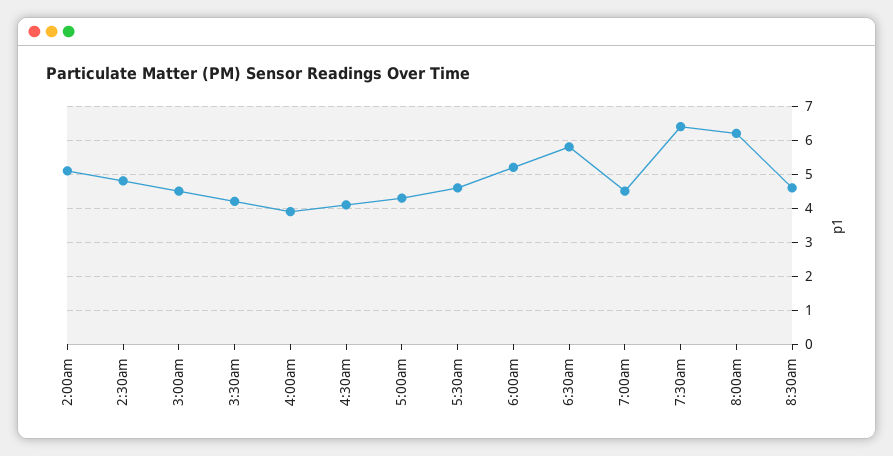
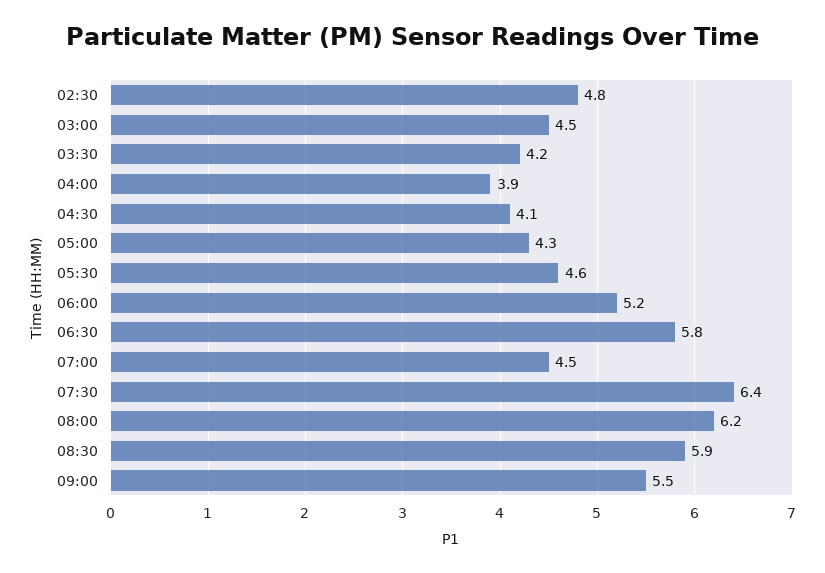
2:00am: 5 -> none
8:30am: 4.5 -> 5.9
09:00: none -> 5.5

